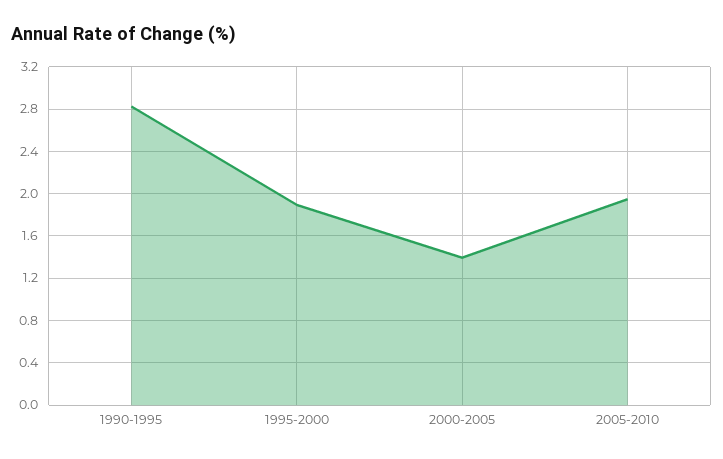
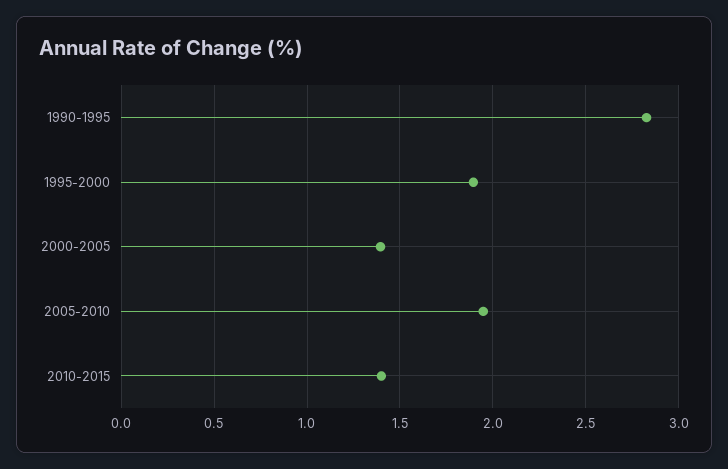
2010-2015: none -> 1.4

